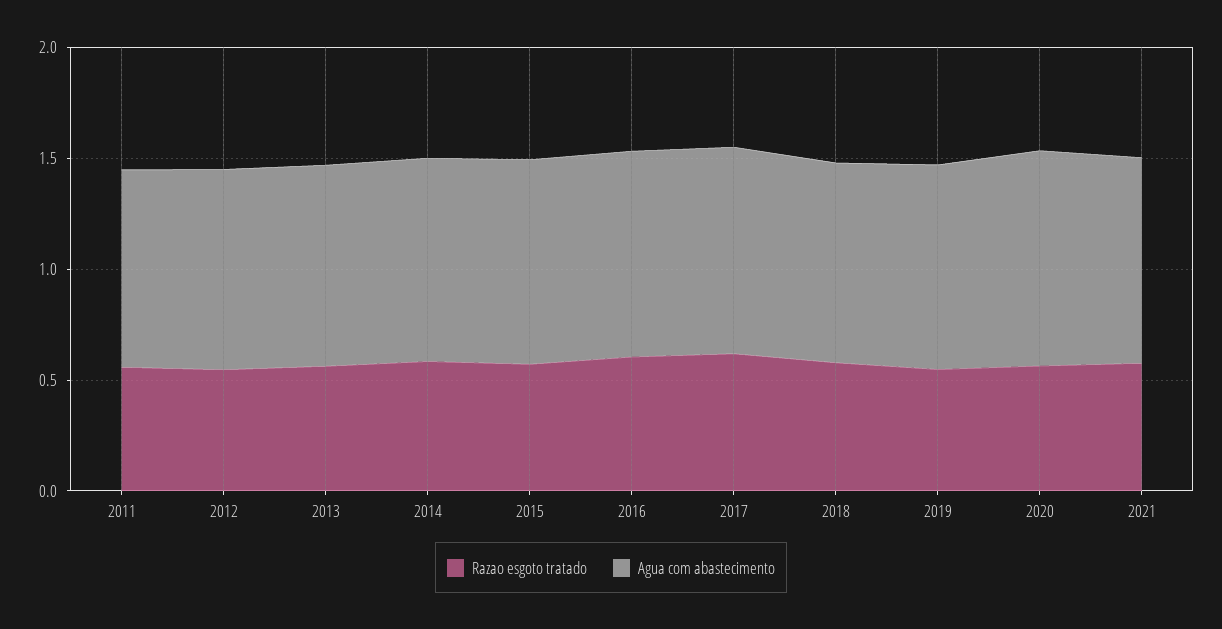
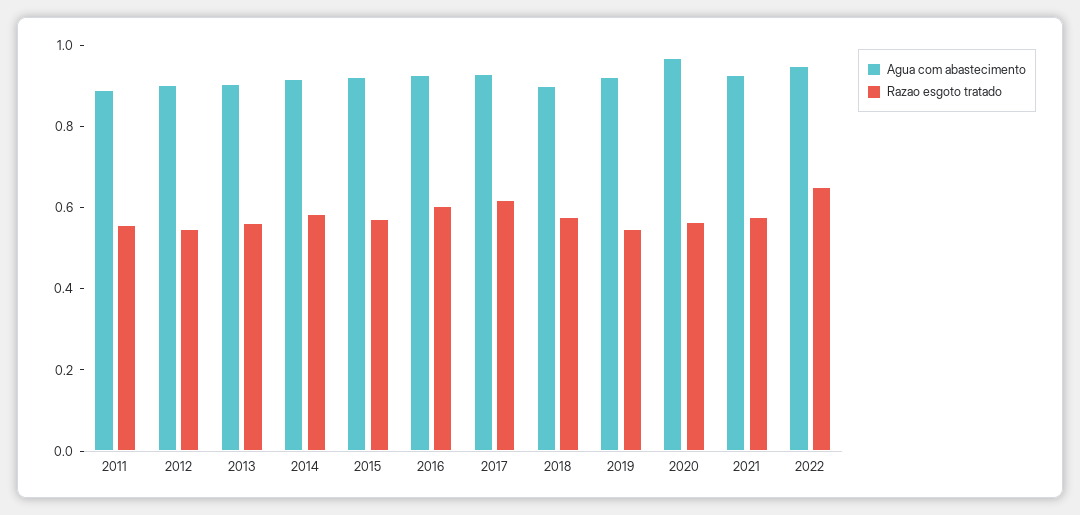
Agua com abastecimento, 2022: none -> 0.95
Razao esgoto tratado, 2022: none -> 0.65

